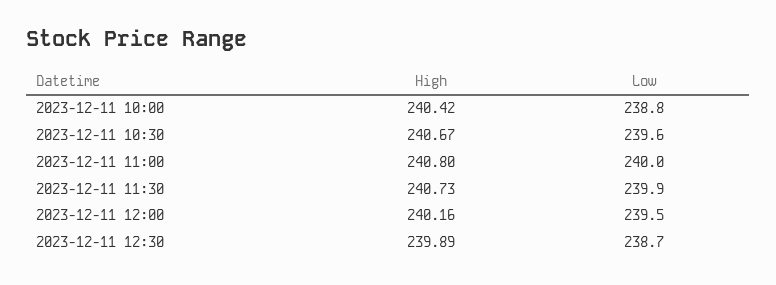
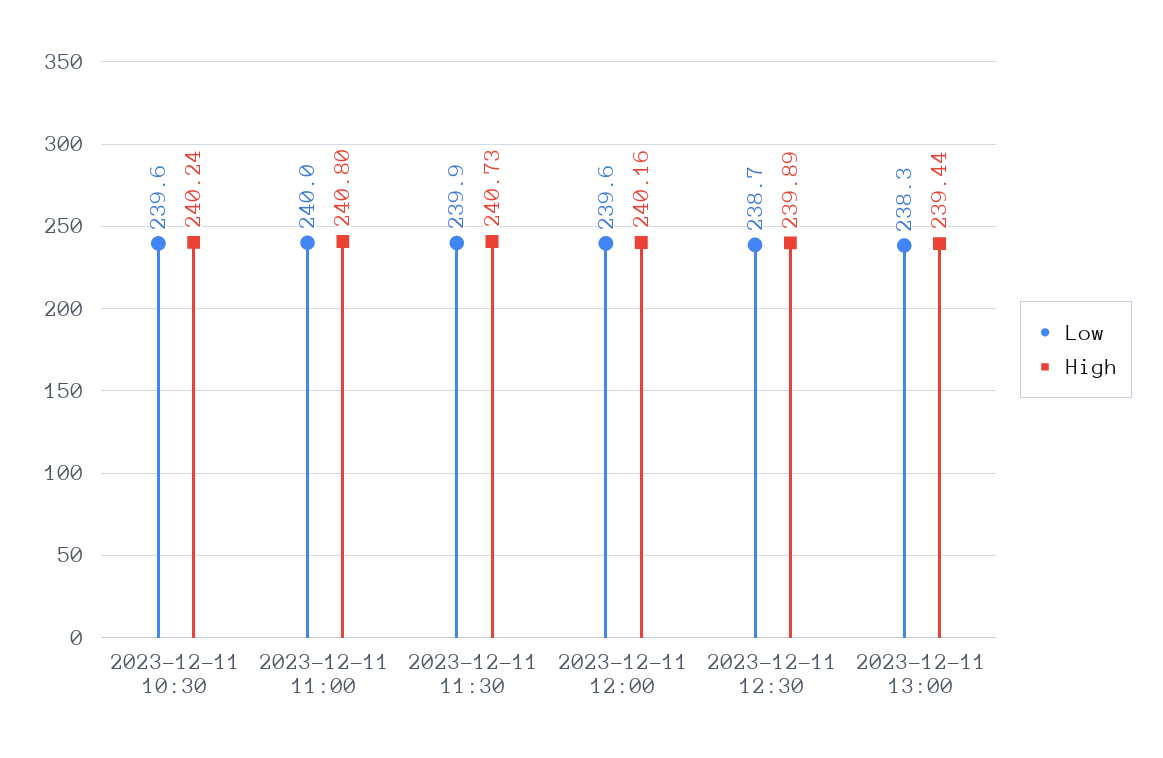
High, 2023-12-11 10:00: 240.42 -> none
Low, 2023-12-11 10:00: 238.8 -> none
High, 2023-12-11 10:30: 240.67 -> 240.24
Low, 2023-12-11 12:00: 239.5 -> 239.6
Low, 2023-12-11 13:00: none -> 238.3
High, 2023-12-11 13:00: none -> 239.44

